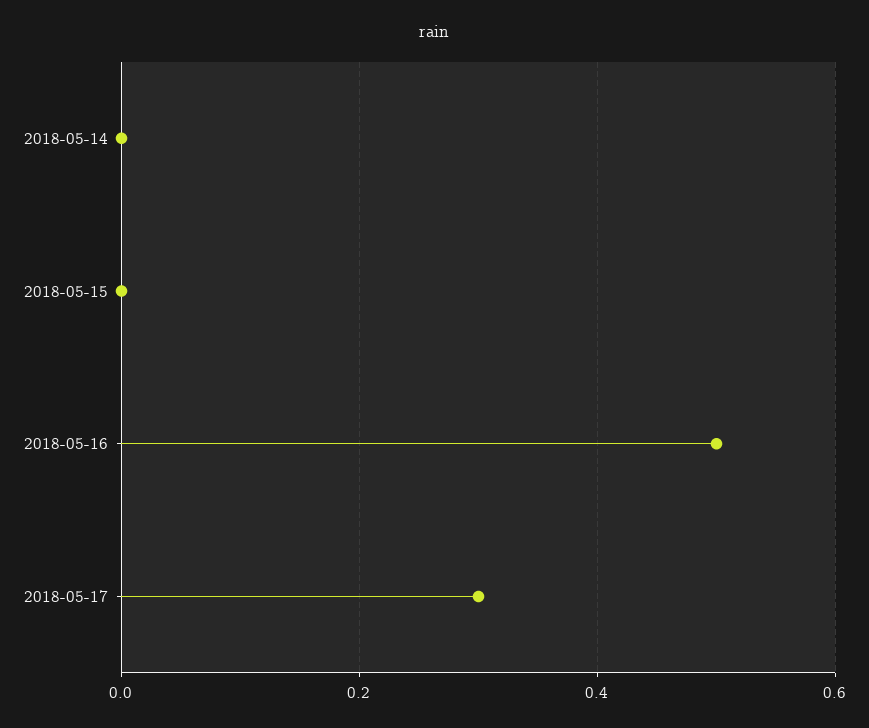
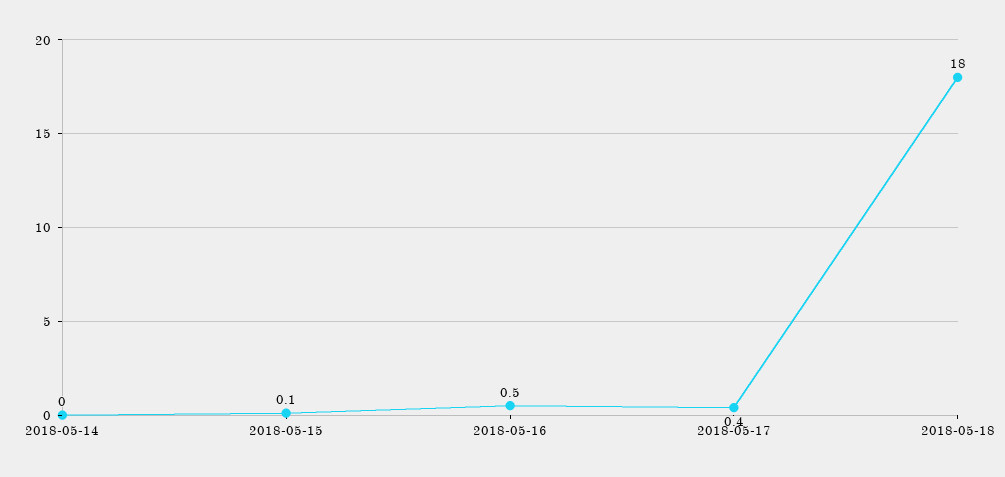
2018-05-15: 0 -> 0.1
2018-05-17: 0.3 -> 0.4
2018-05-18: none -> 18

